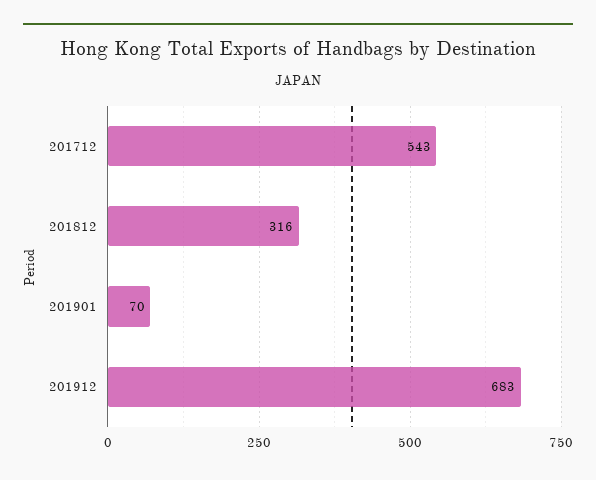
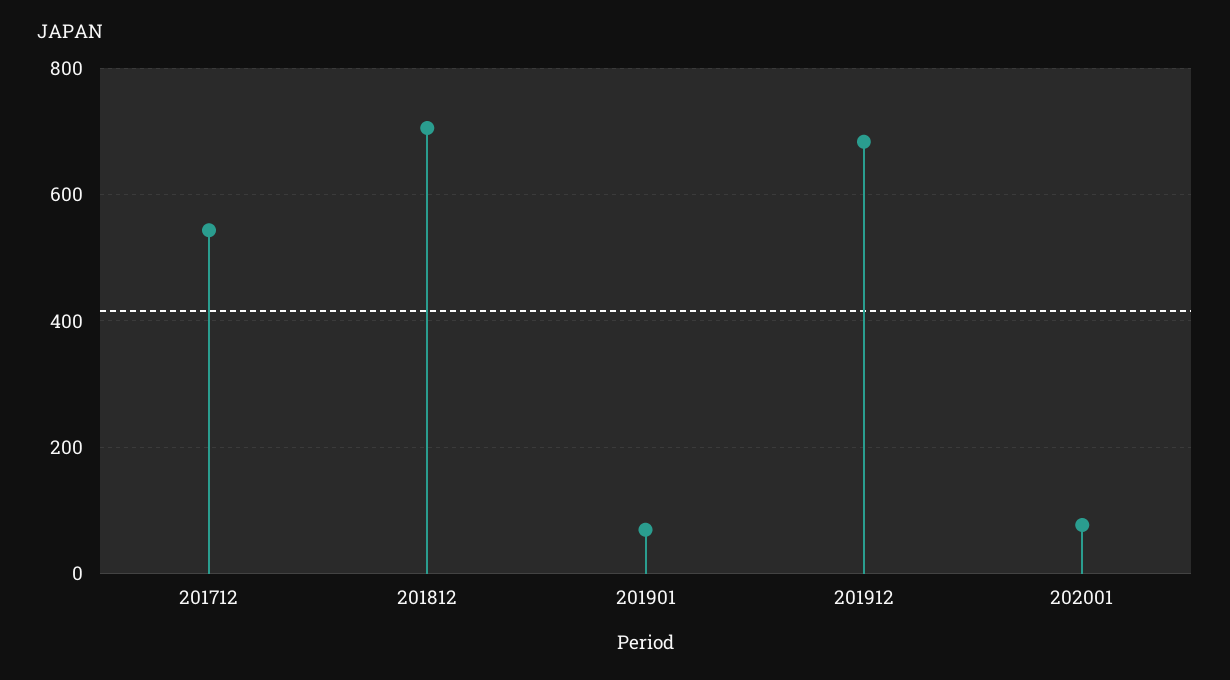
201812: 316 -> 700
202001: none -> 80

